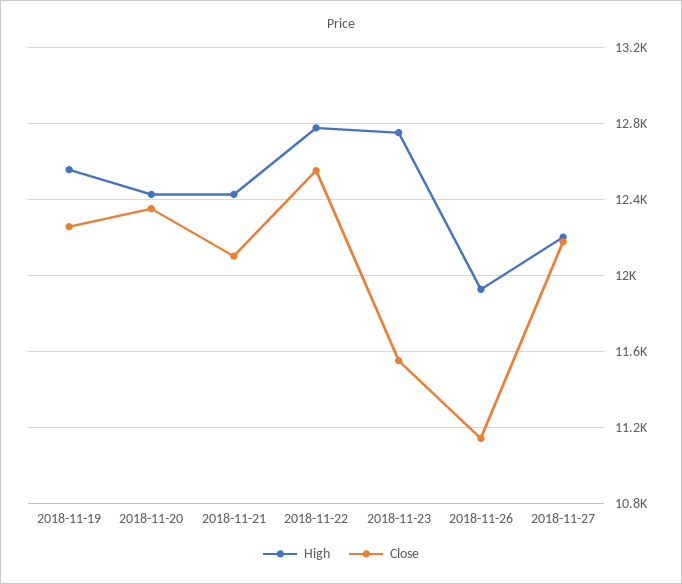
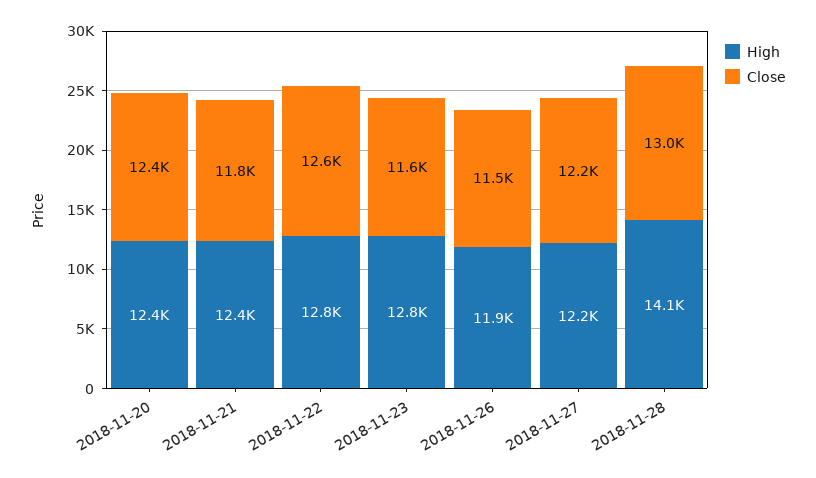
High, 2018-11-19: 12550 -> none
Close, 2018-11-19: 12250 -> none
Close, 2018-11-21: 12100 -> 11800
Close, 2018-11-26: 11150 -> 11500
High, 2018-11-28: none -> 14100
Close, 2018-11-28: none -> 13000

